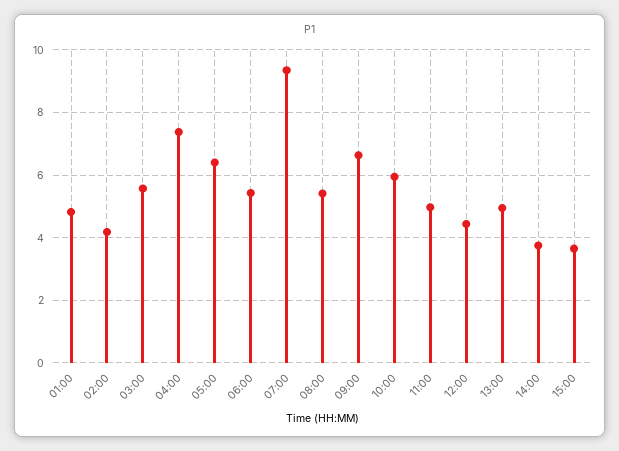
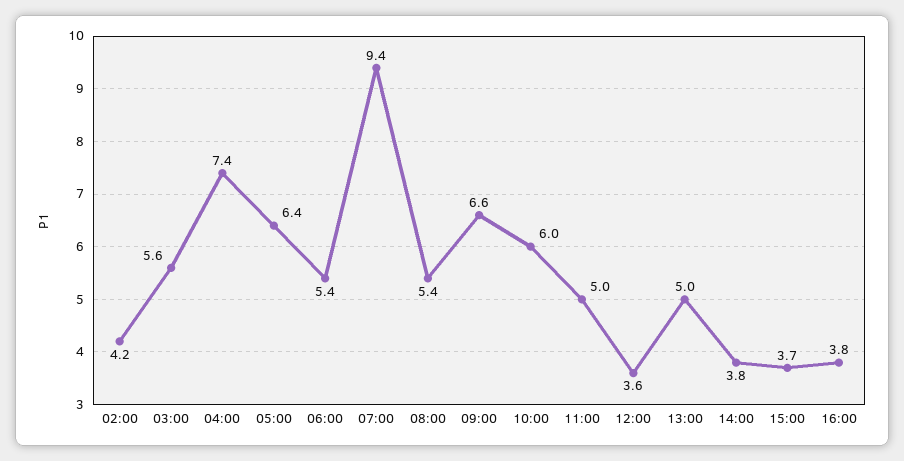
01:00: 4.8 -> none
12:00: 4.4 -> 3.6
16:00: none -> 3.8

